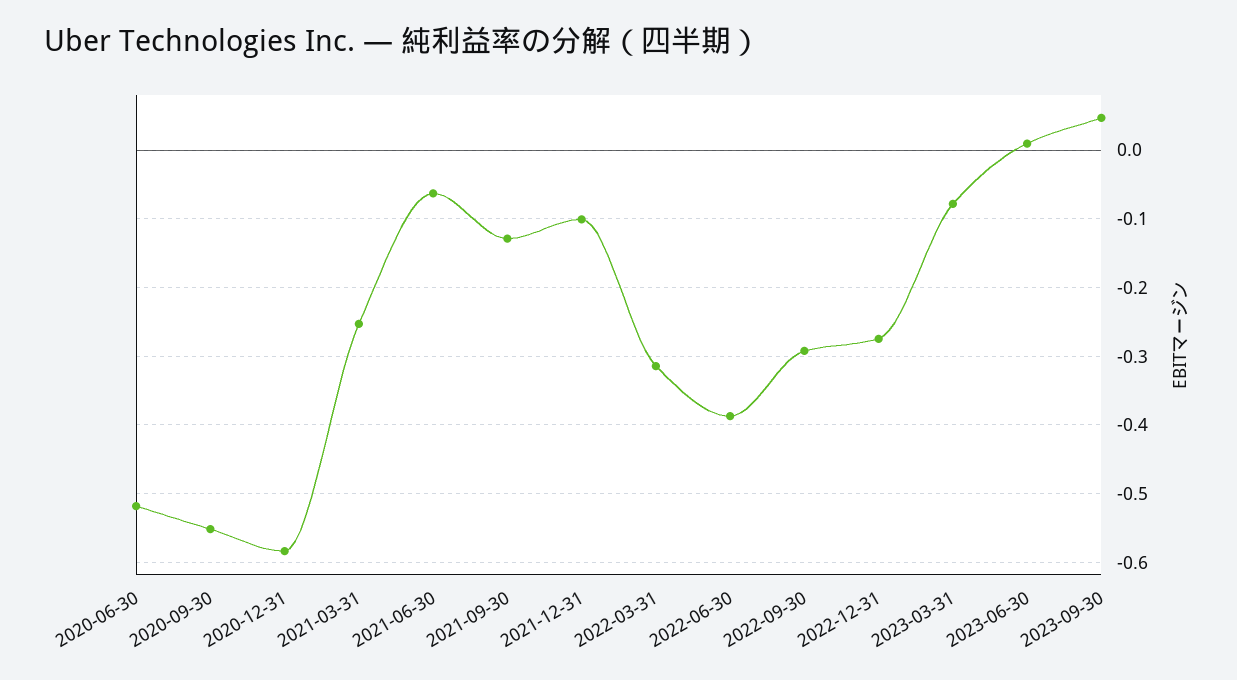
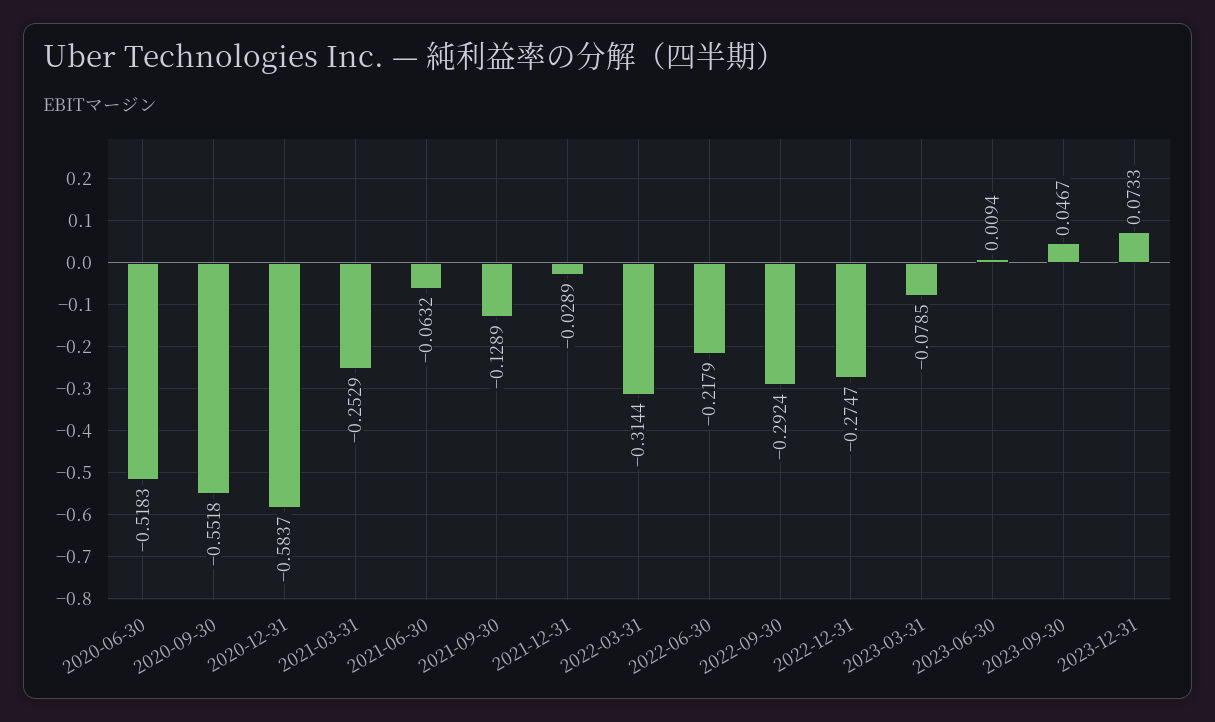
2021-12-31: -0.1 -> -0.0289
2022-06-30: -0.39 -> -0.2179
2023-12-31: none -> 0.0733

